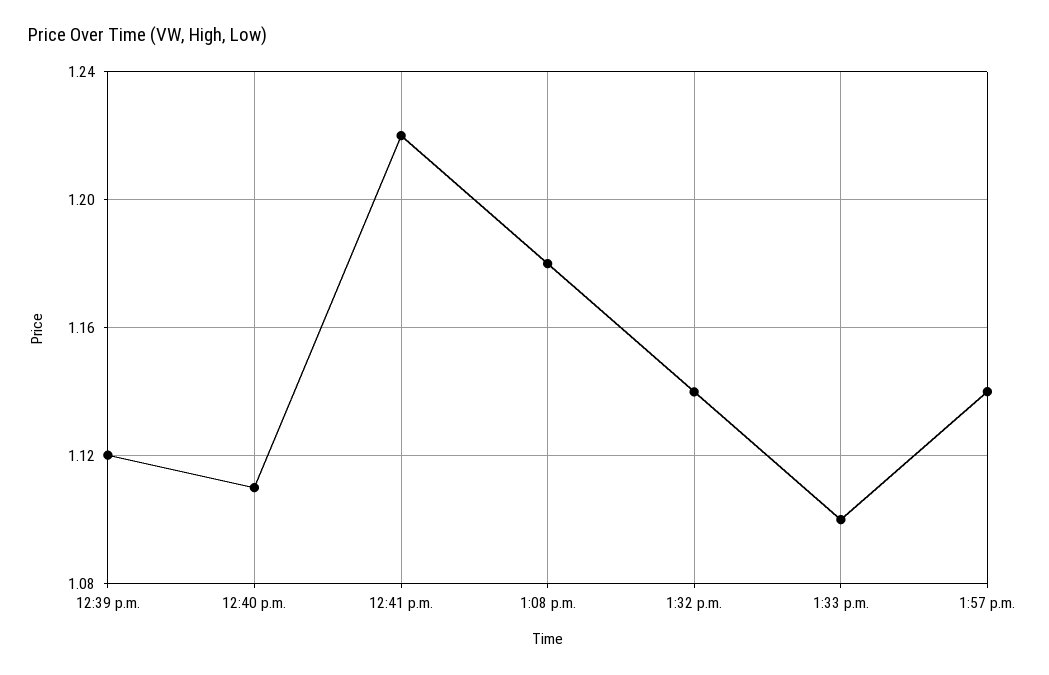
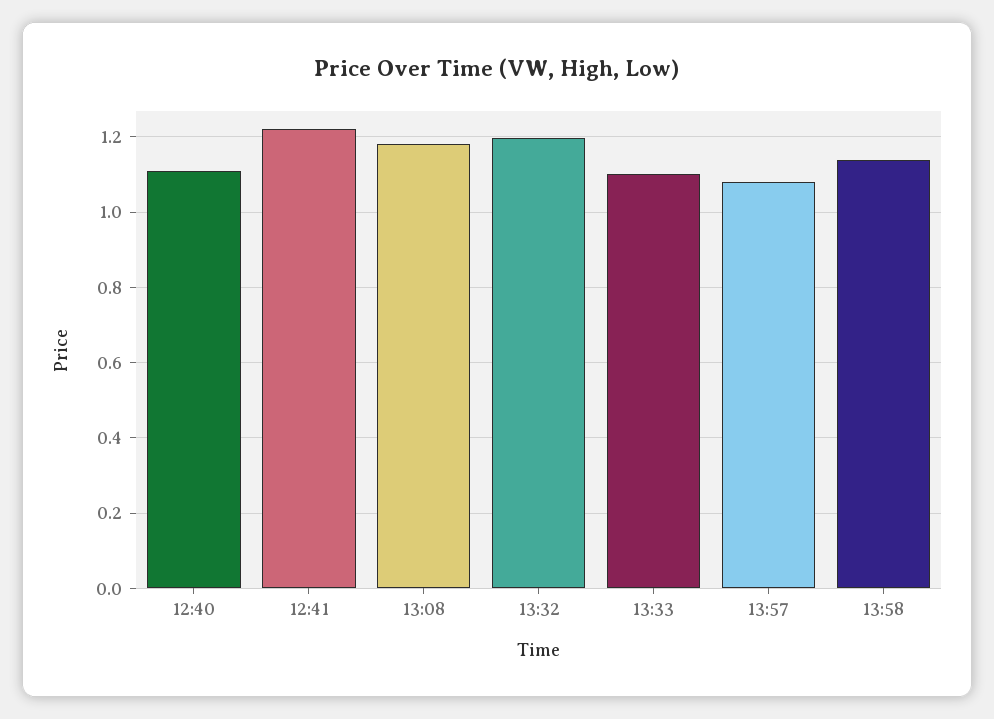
12:39 p.m.: 1.12 -> none
1:32 p.m.: 1.14 -> 1.2
1:57 p.m.: 1.14 -> 1.08
13:58: none -> 1.14

